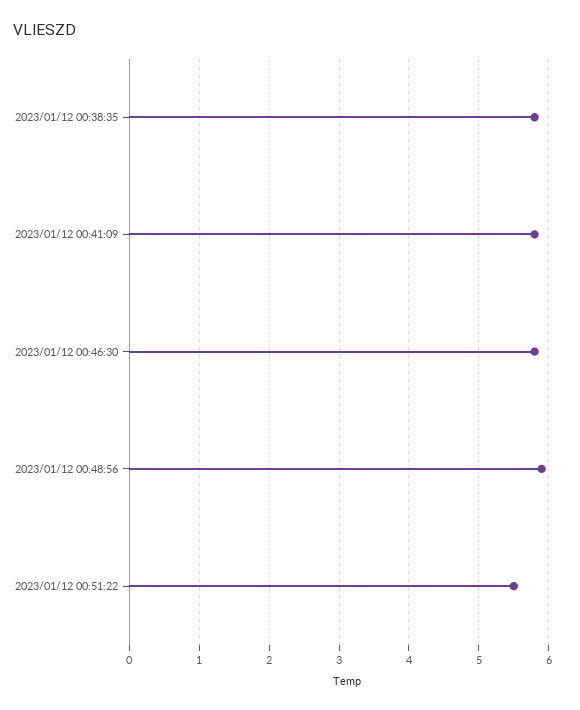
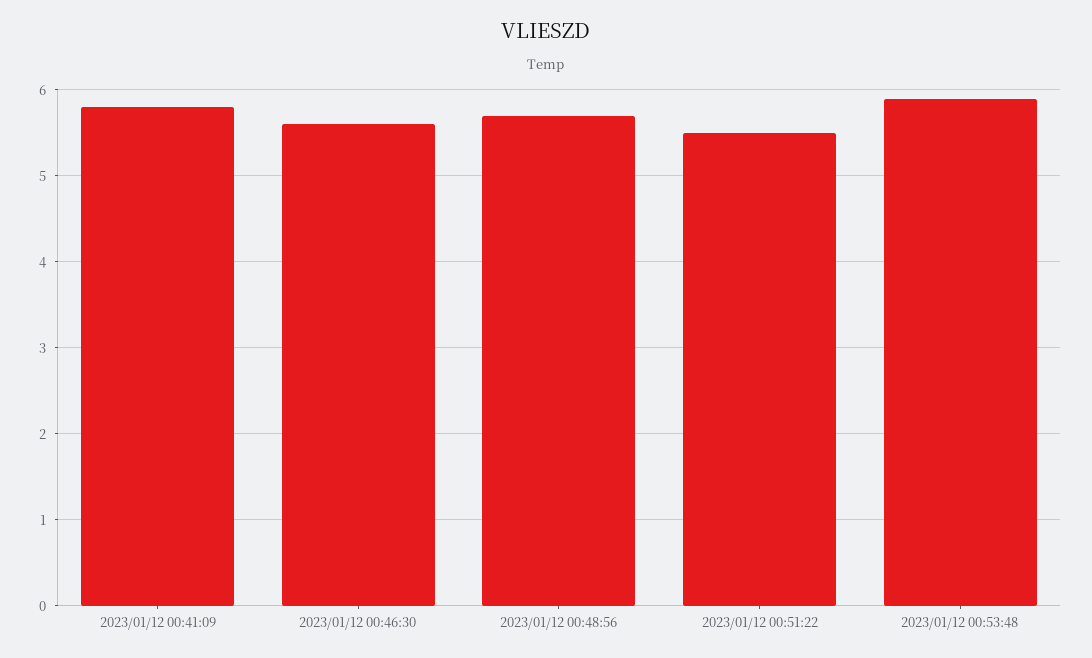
2023/01/12 00:38:35: 5.8 -> none
2023/01/12 00:46:30: 5.8 -> 5.6
2023/01/12 00:48:56: 5.9 -> 5.7
2023/01/12 00:53:48: none -> 5.9

